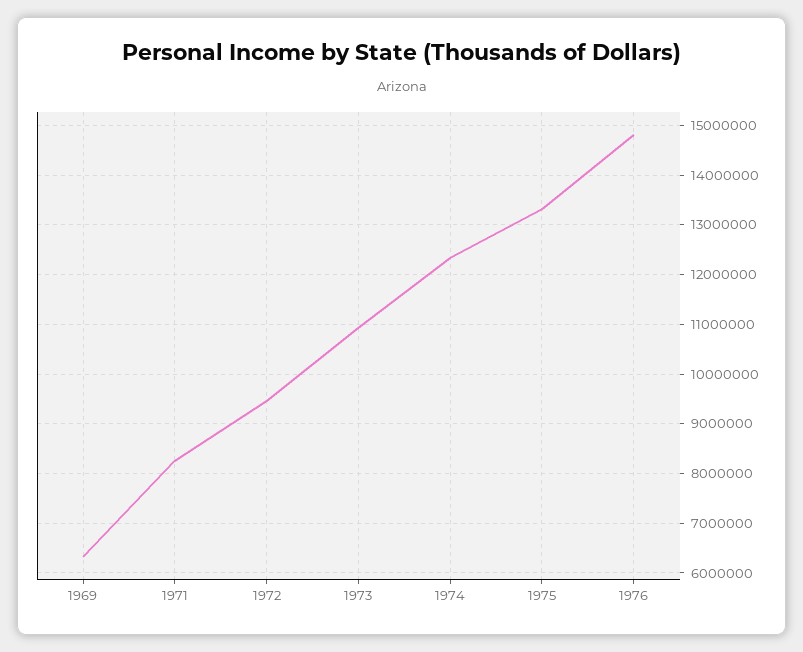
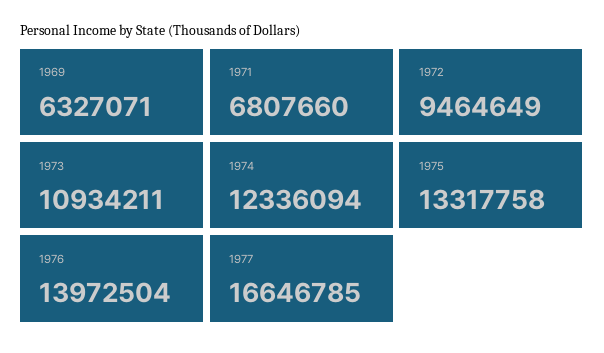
1971: 8200000 -> 6807660
1976: 14800000 -> 13972504
1977: none -> 16646785

